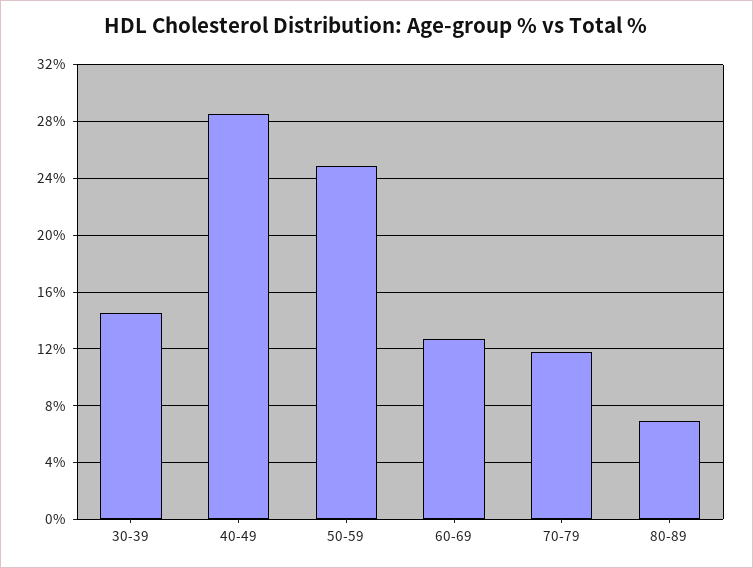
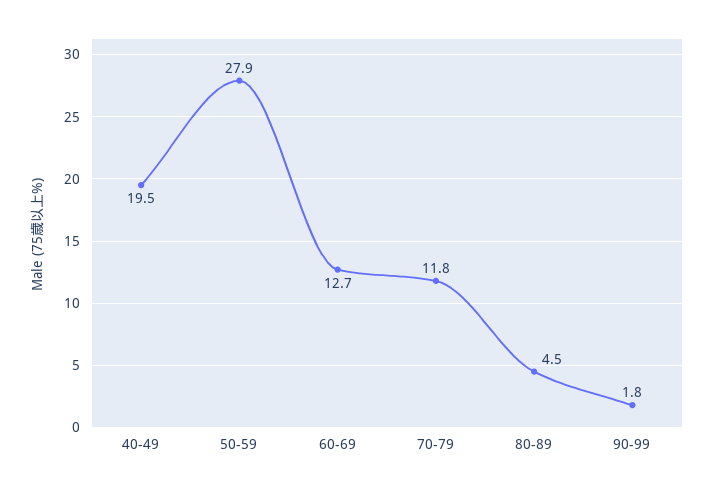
30-39: 14.5 -> none
40-49: 28.5 -> 19.5
50-59: 25 -> 27.9
80-89: 7 -> 4.5
90-99: none -> 1.8

